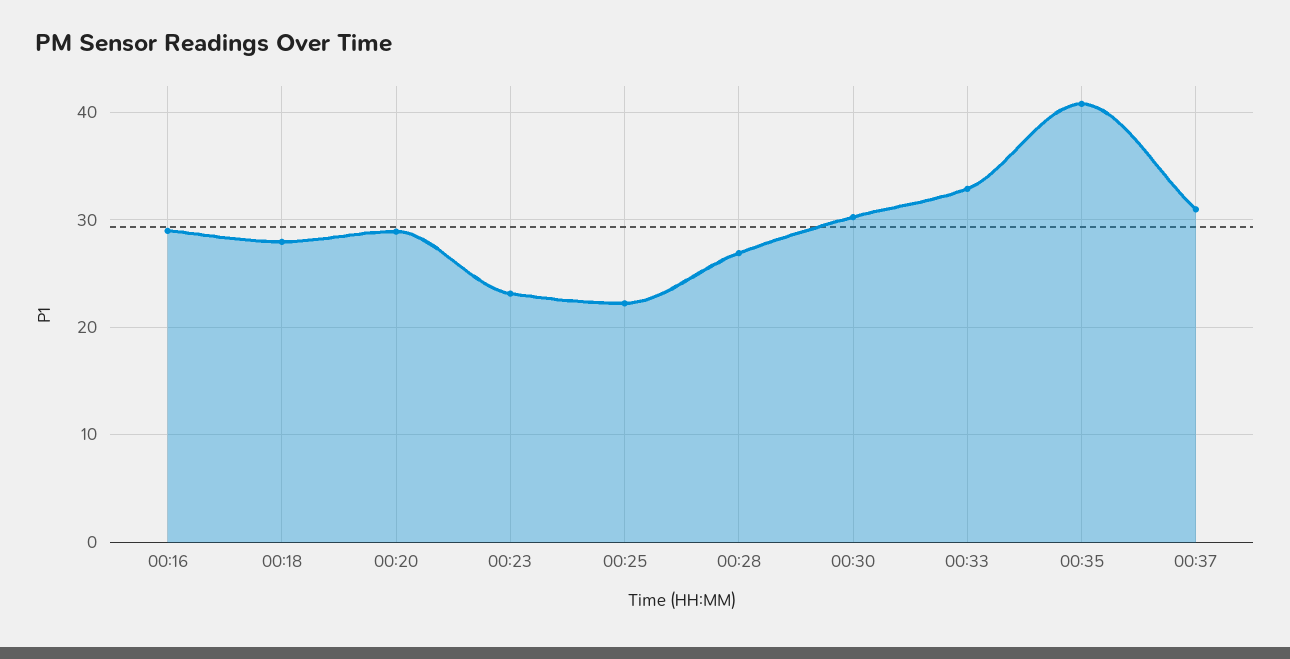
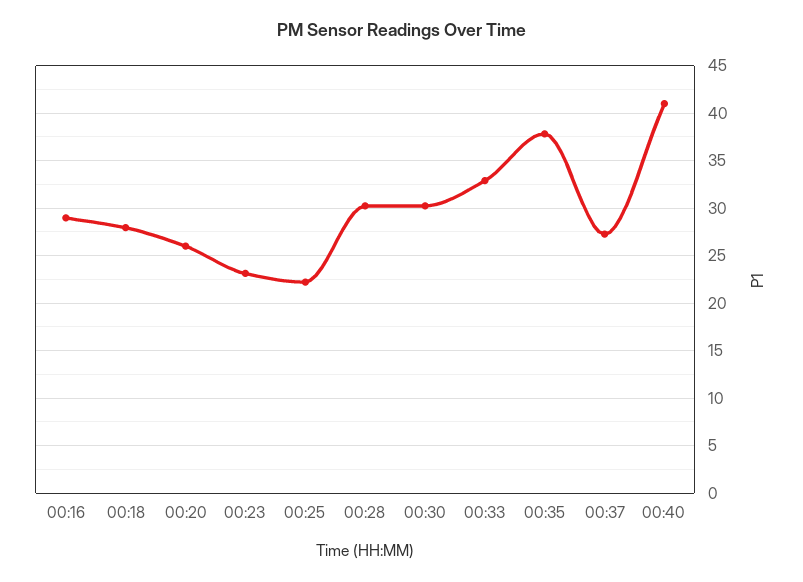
00:20: 29 -> 26
00:28: 27 -> 30
00:35: 41 -> 38
00:37: 31 -> 27
00:40: none -> 41

